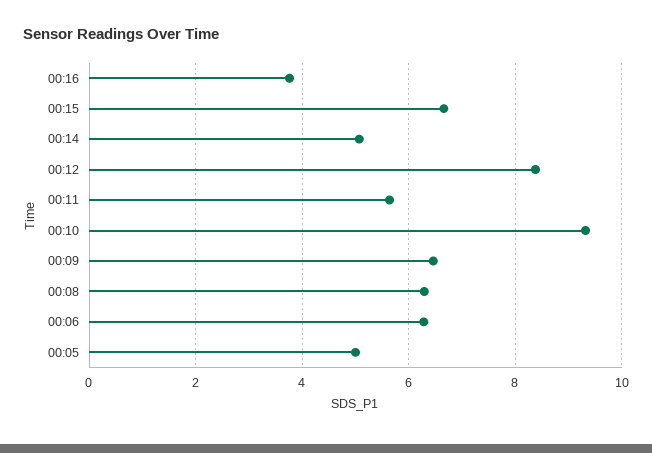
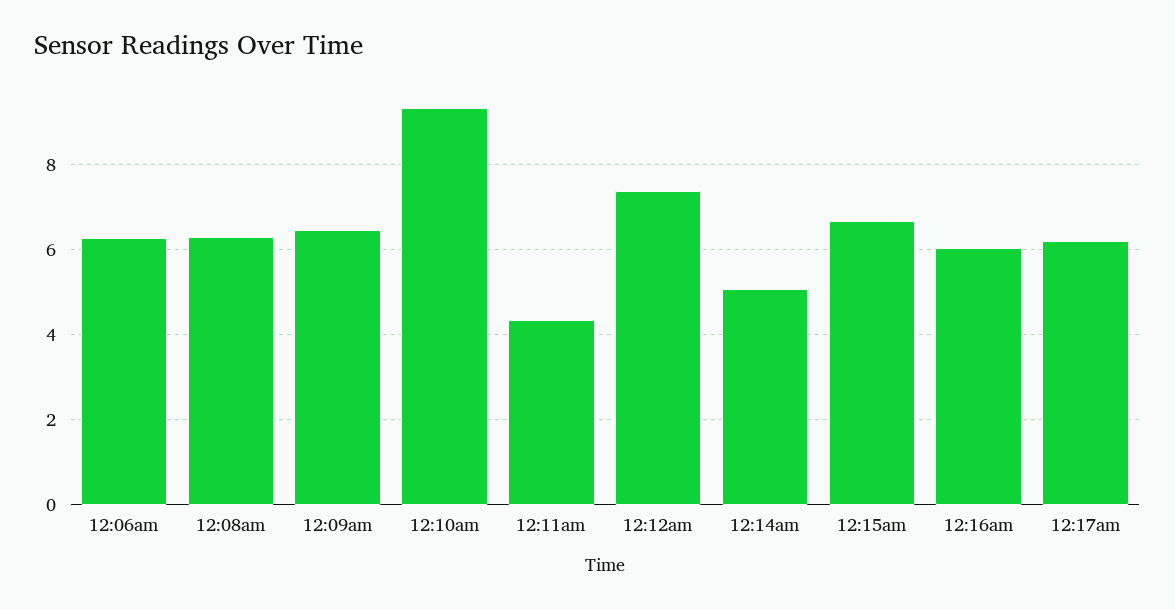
00:16: 3.8 -> 6
00:12: 8.4 -> 7.4
00:11: 5.6 -> 4.4
00:05: 5 -> none
12:17am: none -> 6.2

